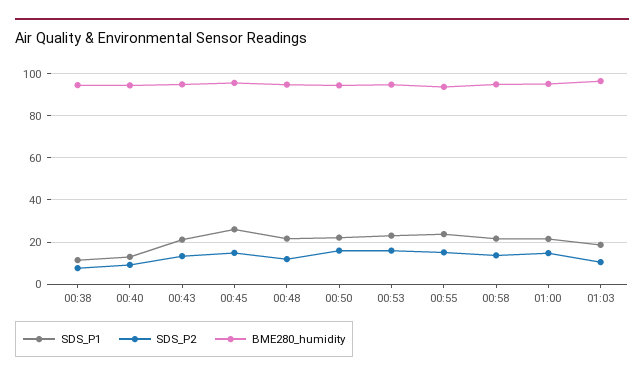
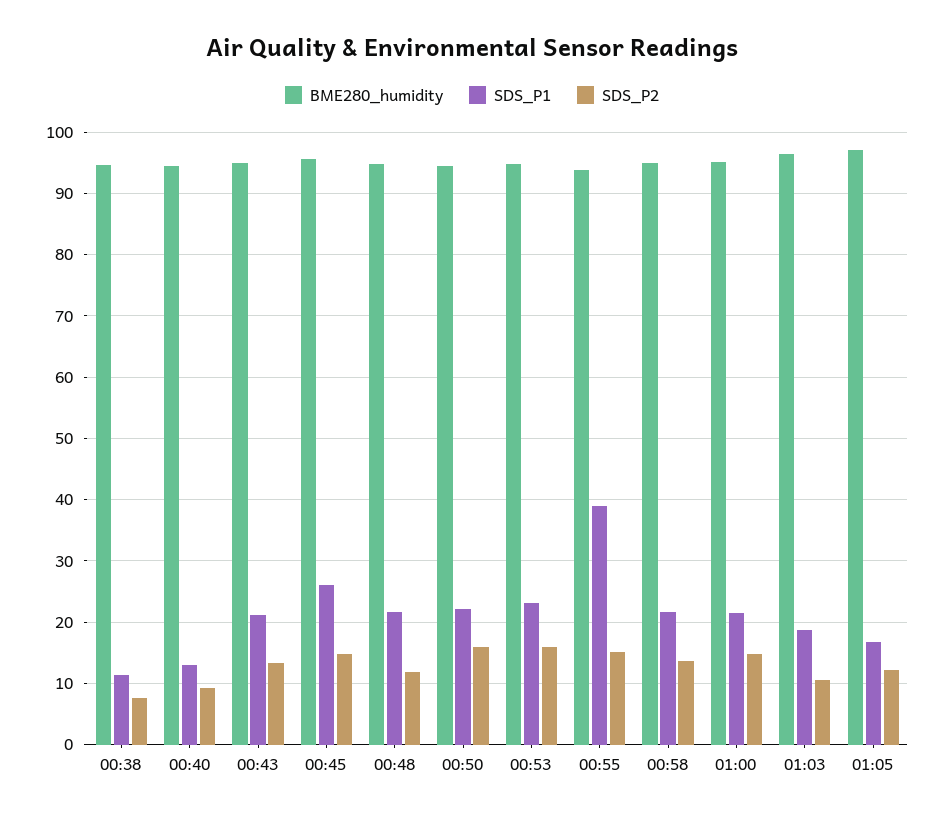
SDS_P1, 00:55: 25 -> 39
BME280_humidity, 01:05: none -> 97
SDS_P1, 01:05: none -> 17
SDS_P2, 01:05: none -> 12

